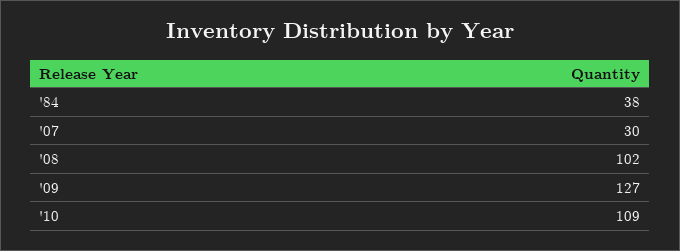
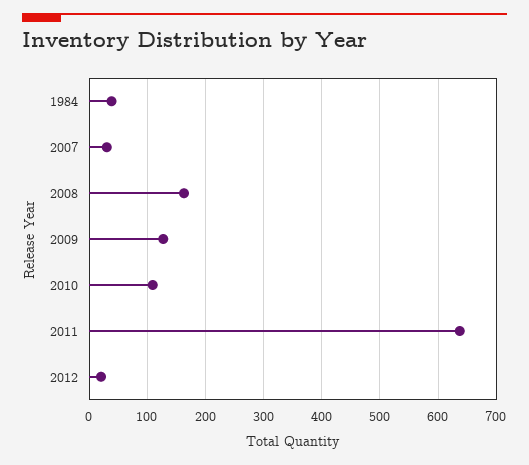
'08: 102 -> 160
2011: none -> 640
2012: none -> 20

